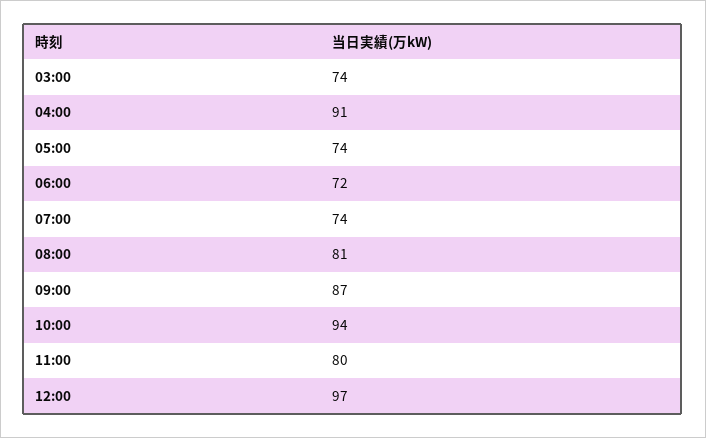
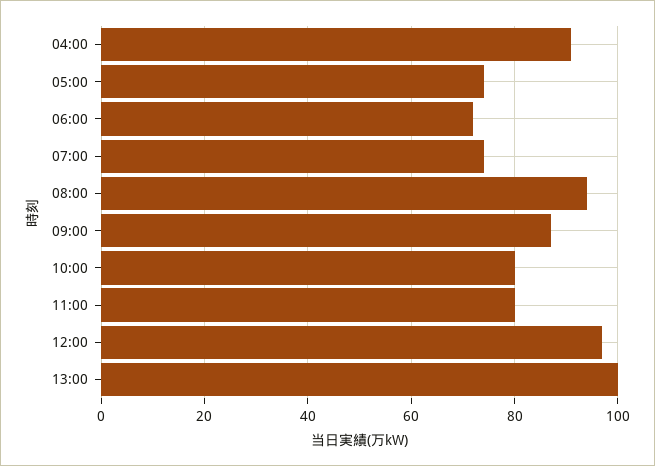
03:00: 74 -> none
08:00: 81 -> 95
10:00: 94 -> 80
13:00: none -> 100

